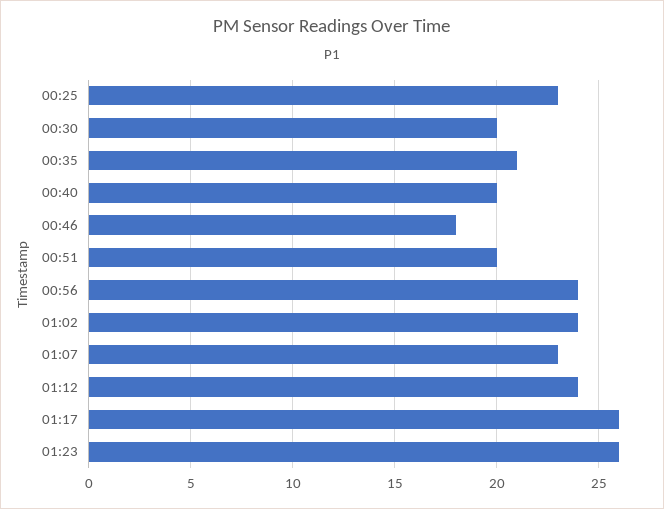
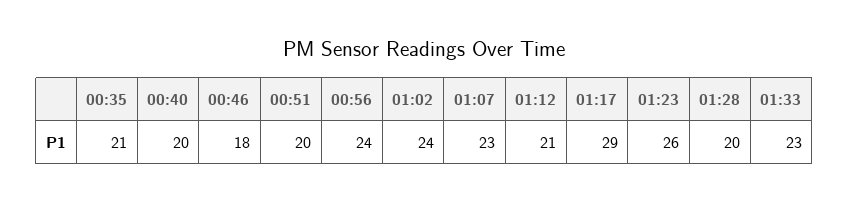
00:25: 23 -> none
00:30: 20 -> none
01:12: 24 -> 21
01:17: 26 -> 29
01:28: none -> 20
01:33: none -> 23

